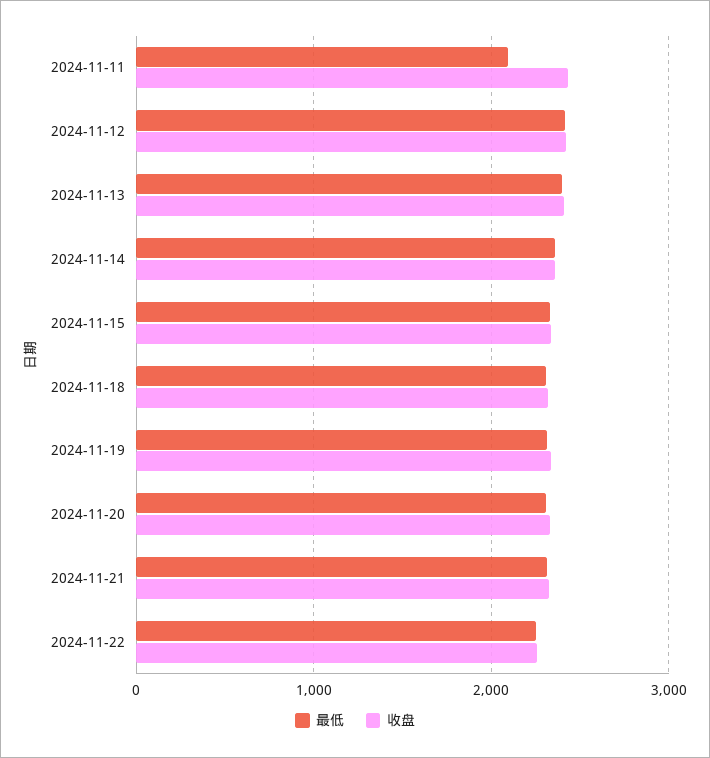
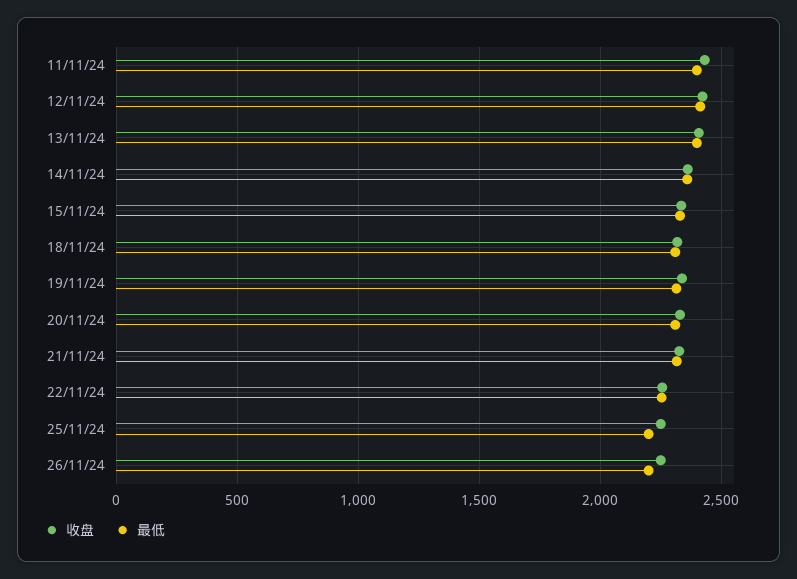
最低, 2024-11-11: 2100 -> 2400
收盘, 25/11/24: none -> 2250
最低, 25/11/24: none -> 2200
收盘, 26/11/24: none -> 2250
最低, 26/11/24: none -> 2200

